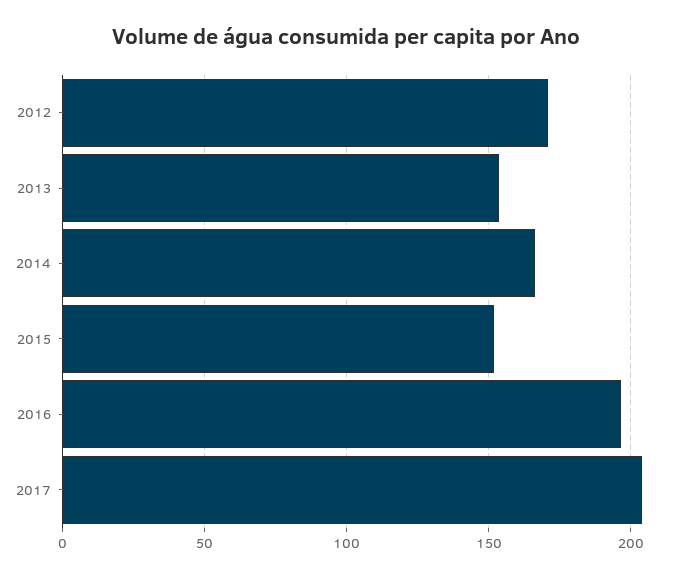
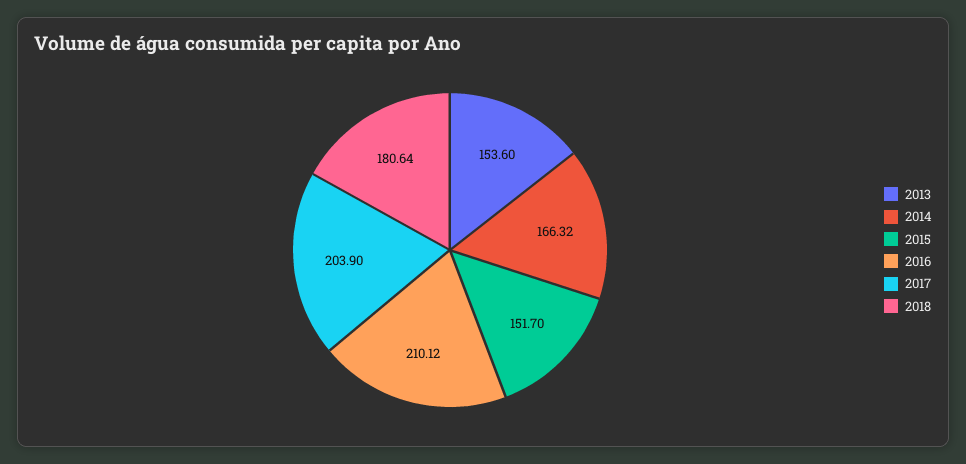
2012: 170 -> none
2016: 195 -> 210.12
2018: none -> 180.64

